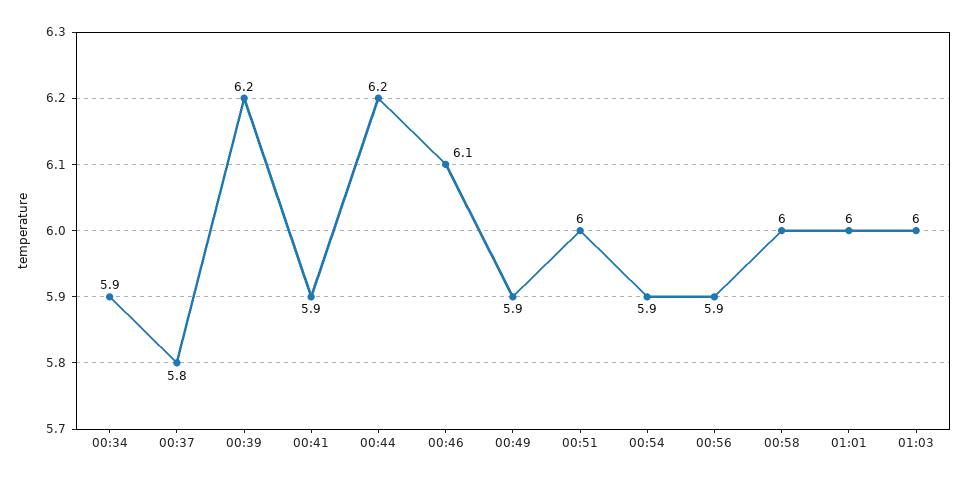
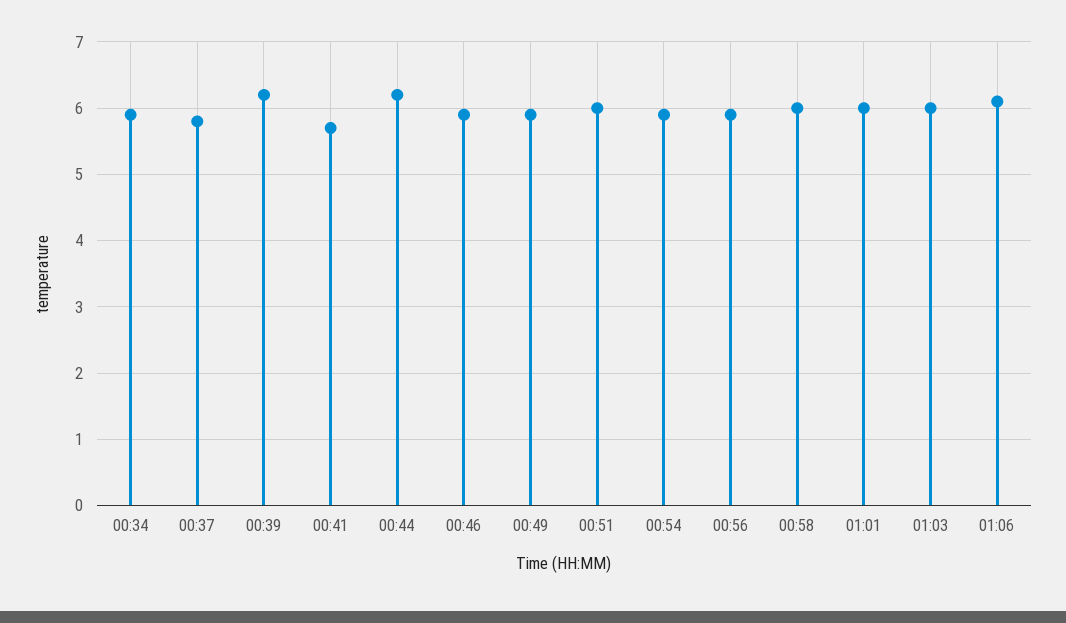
00:41: 5.9 -> 5.7
00:46: 6.1 -> 5.9
01:06: none -> 6.1

